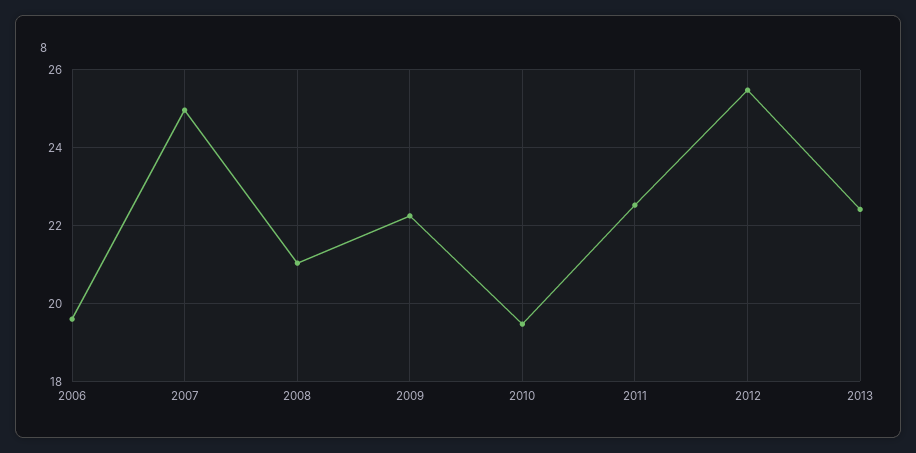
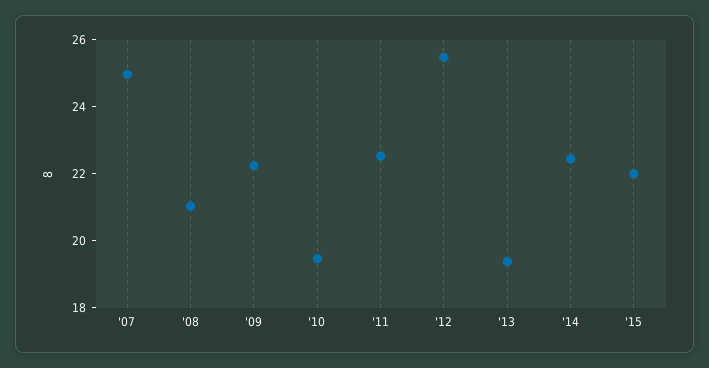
2006: 19.6 -> none
2013: 22.4 -> 19.5
'14: none -> 22.5
'15: none -> 22

